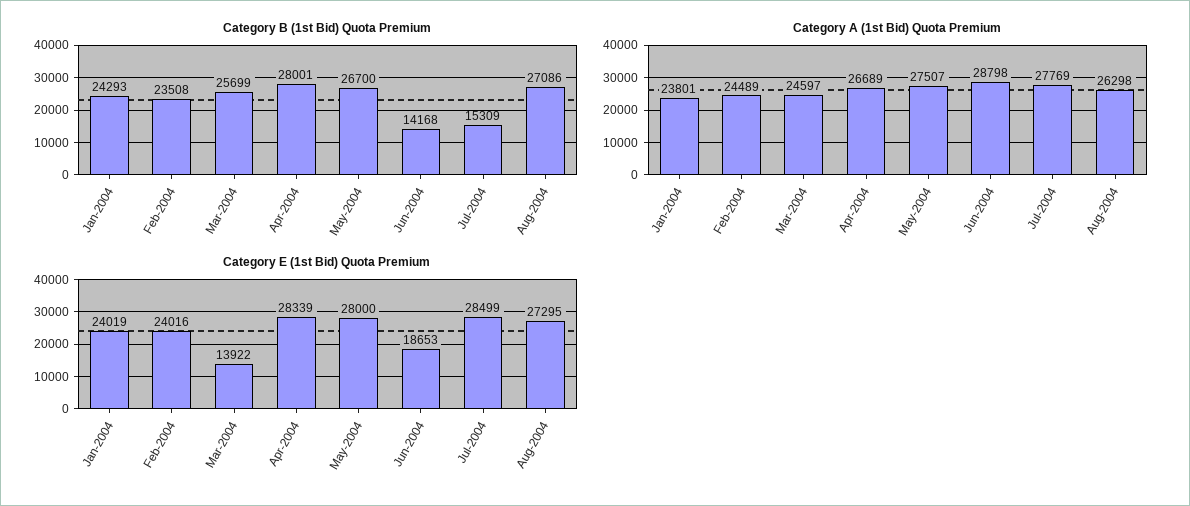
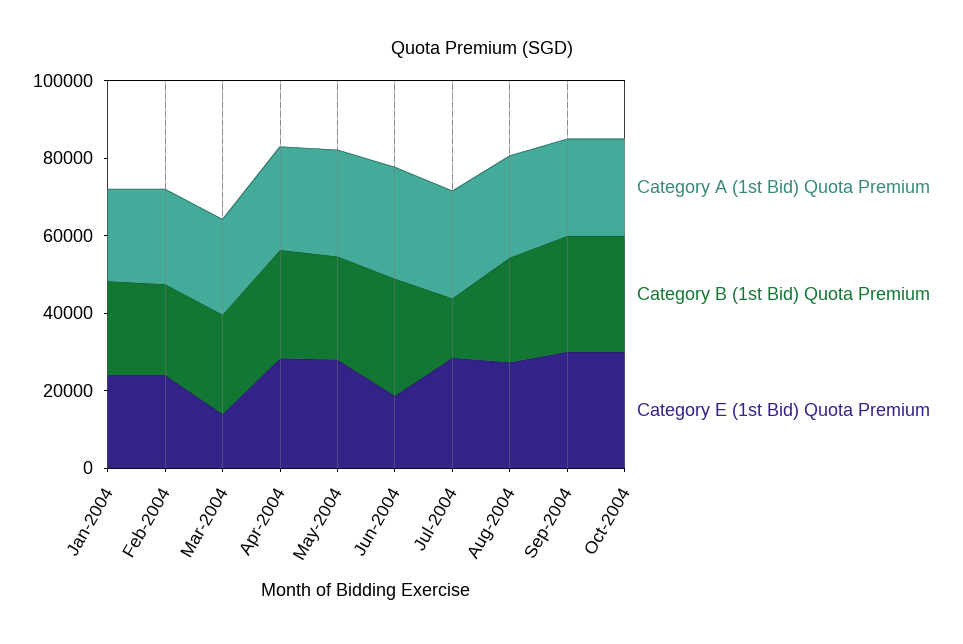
Category B (1st Bid) Quota Premium, Jun-2004: 14168 -> 30000
Category A (1st Bid) Quota Premium, Sep-2004: none -> 25000
Category B (1st Bid) Quota Premium, Sep-2004: none -> 30000
Category E (1st Bid) Quota Premium, Sep-2004: none -> 30000
Category A (1st Bid) Quota Premium, Oct-2004: none -> 25000
Category B (1st Bid) Quota Premium, Oct-2004: none -> 30000
Category E (1st Bid) Quota Premium, Oct-2004: none -> 30000

